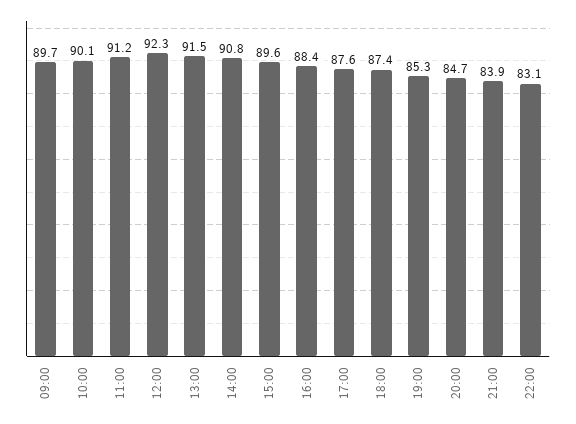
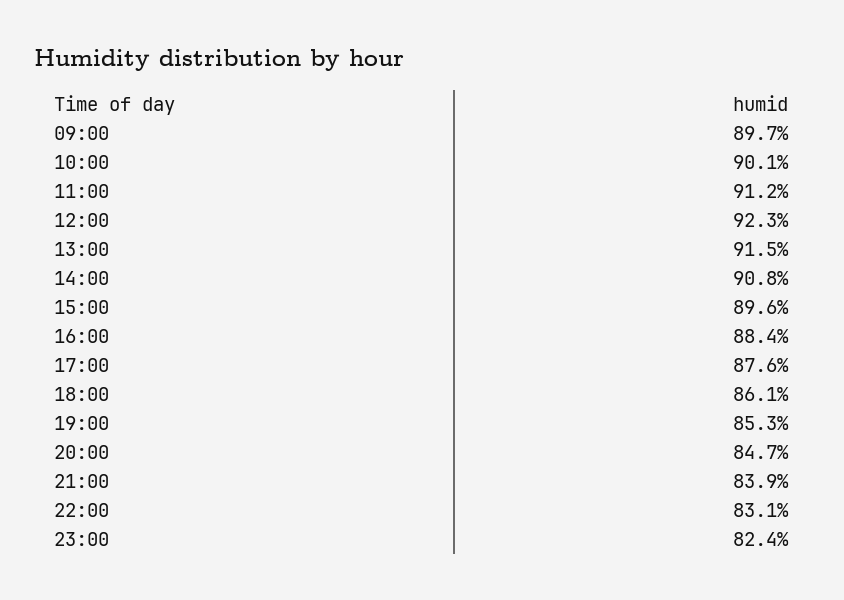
18:00: 87.4 -> 86.1
23:00: none -> 82.4

